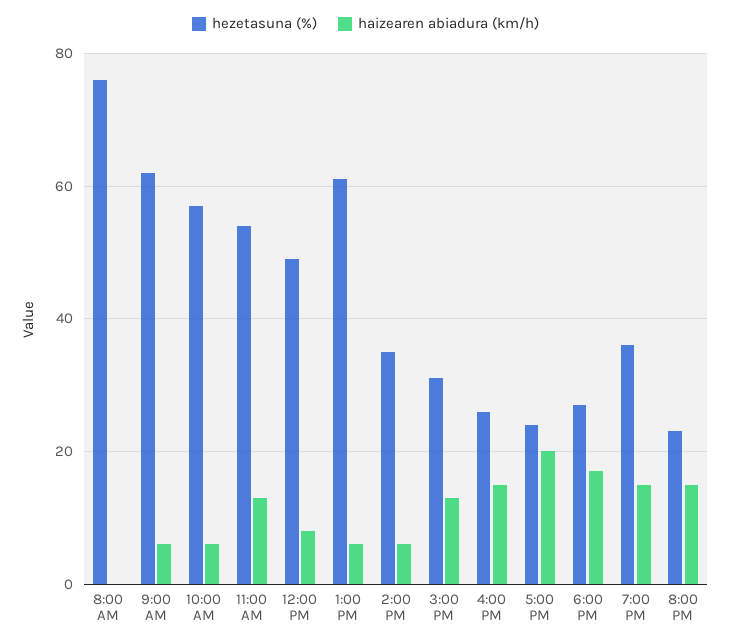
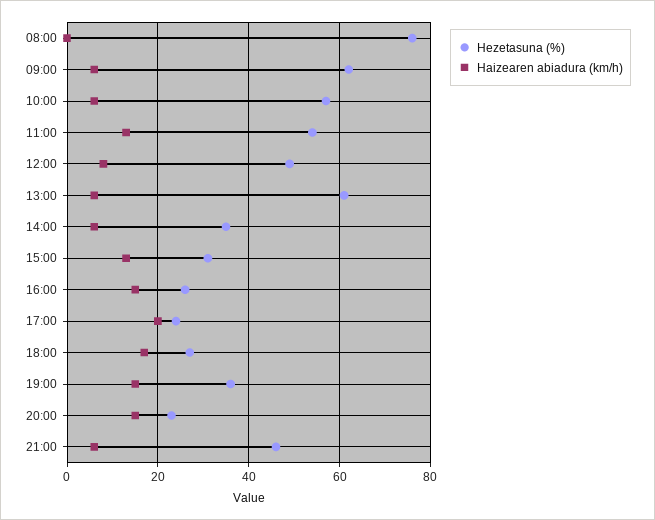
hezetasuna (%), 21:00: none -> 45
haizearen abiadura (km/h), 21:00: none -> 5

